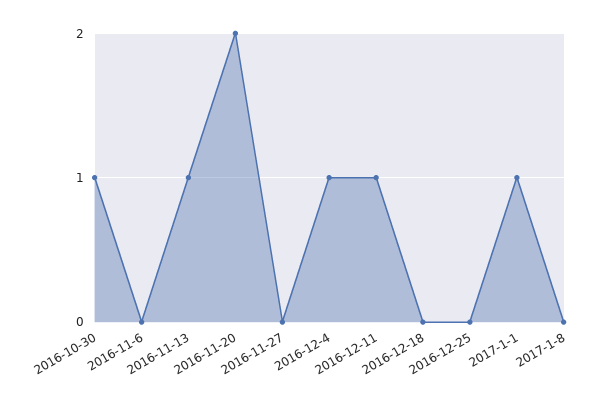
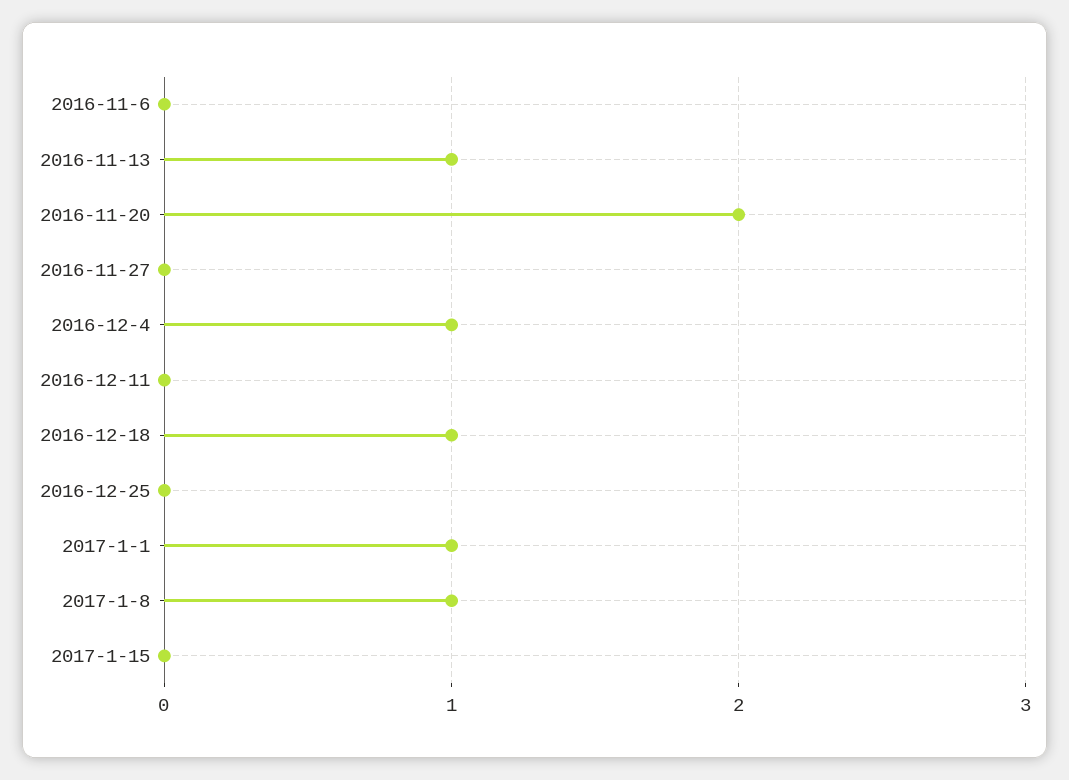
2016-10-30: 1 -> none
2016-12-11: 1 -> 0
2016-12-18: 0 -> 1
2017-1-8: 0 -> 1
2017-1-15: none -> 0

